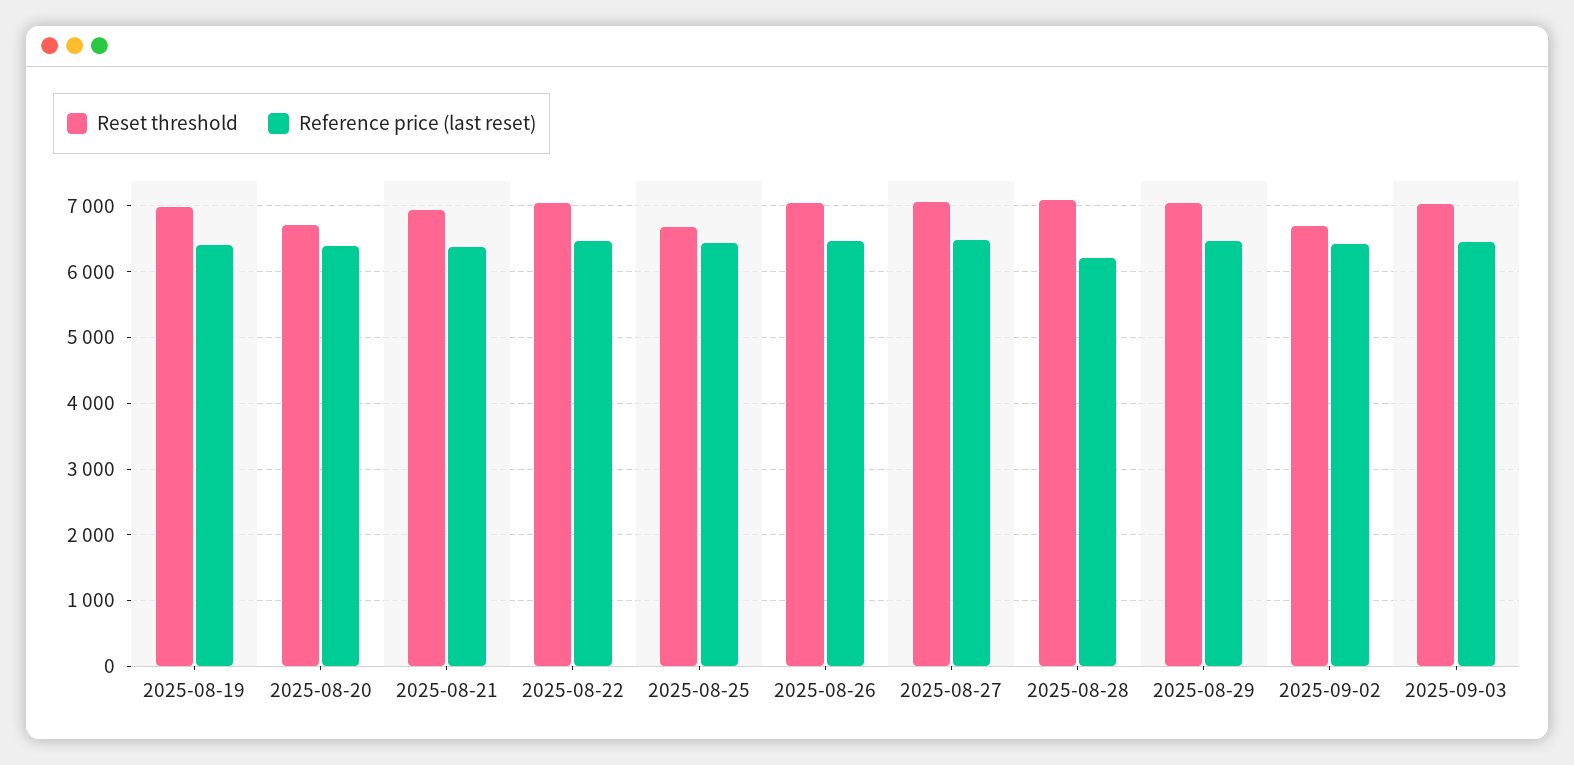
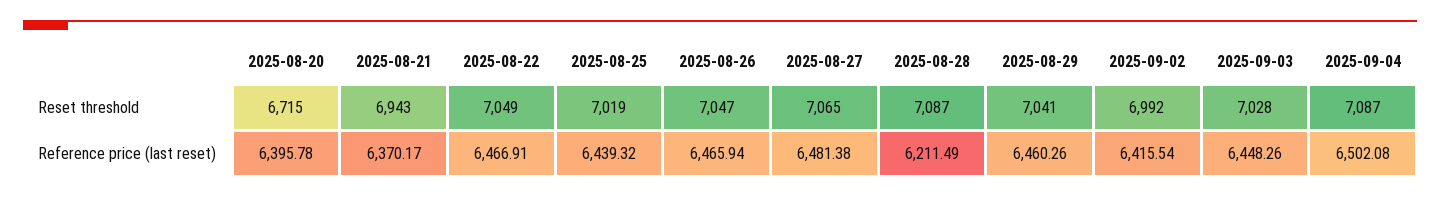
Reset threshold, 2025-08-19: 7000 -> none
Reference price (last reset), 2025-08-19: 6400 -> none
Reset threshold, 2025-08-25: 6700 -> 7019
Reset threshold, 2025-09-02: 6700 -> 6992
Reset threshold, 2025-09-04: none -> 7087
Reference price (last reset), 2025-09-04: none -> 6502.08

